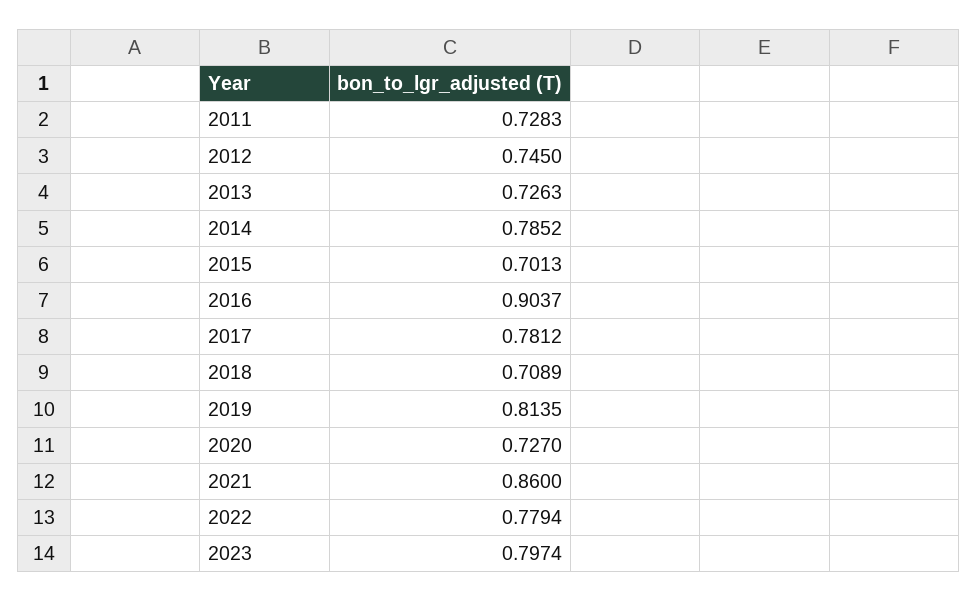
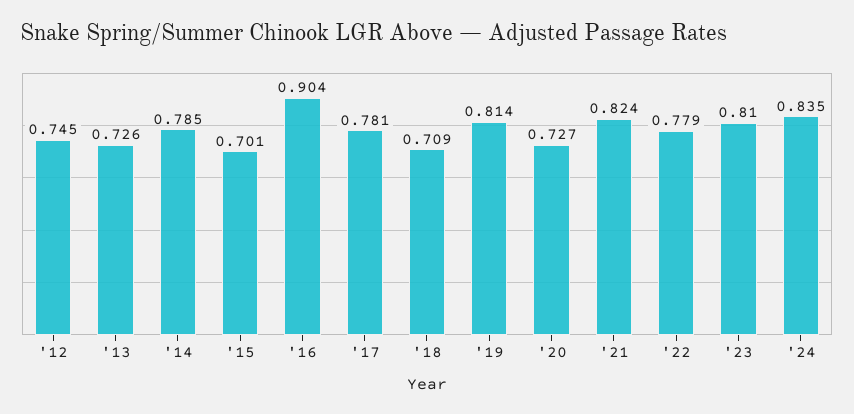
2011: 0.7283 -> none
2021: 0.86 -> 0.824
2023: 0.7974 -> 0.81
'24: none -> 0.835

